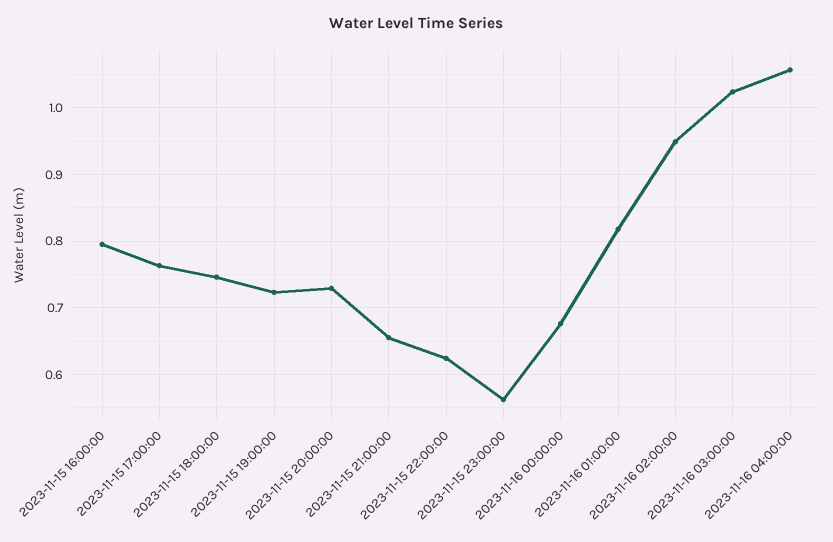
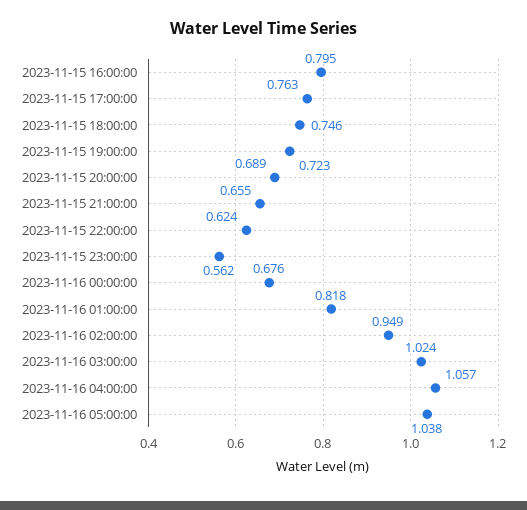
2023-11-15 20:00:00: 0.73 -> 0.689
2023-11-16 05:00:00: none -> 1.038

